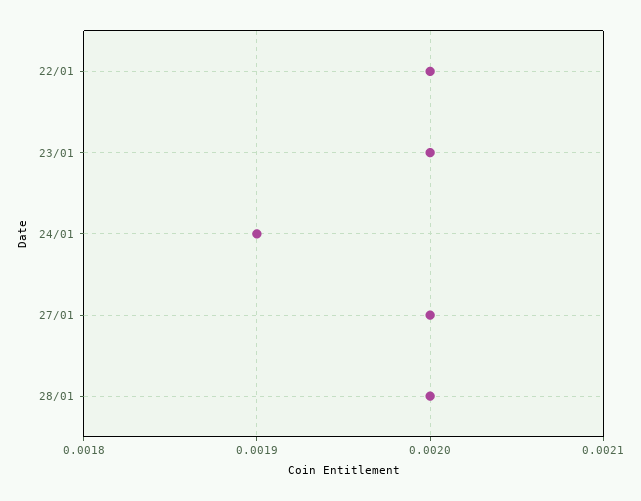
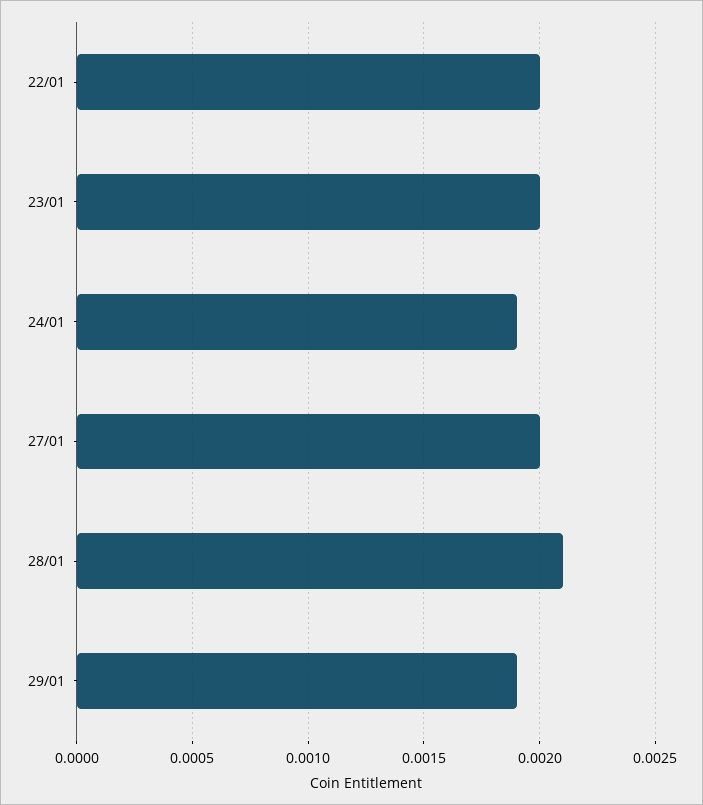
28/01: 0.002 -> 0.0021
29/01: none -> 0.0019

